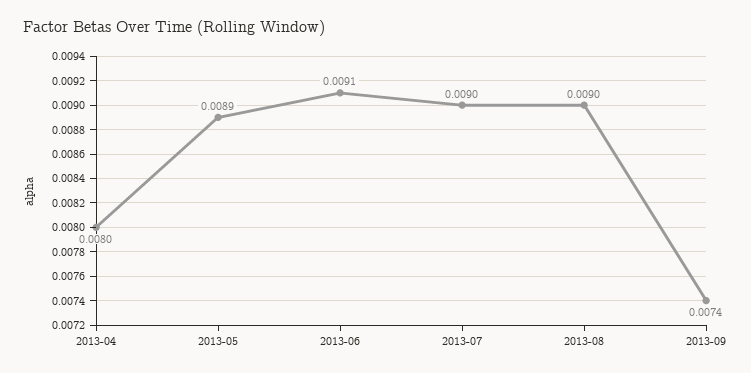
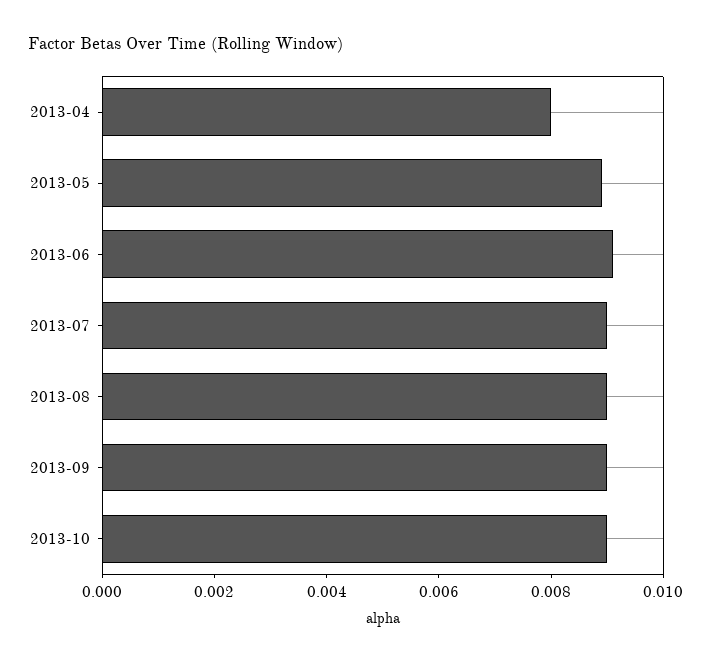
2013-09: 0.0074 -> 0.009
2013-10: none -> 0.009

